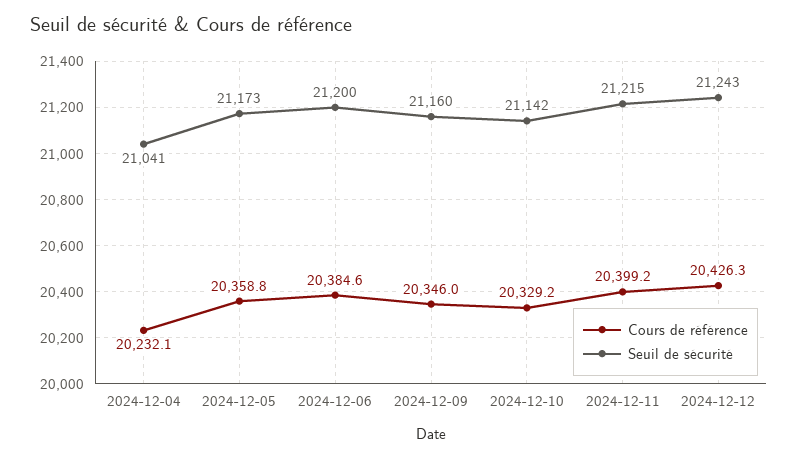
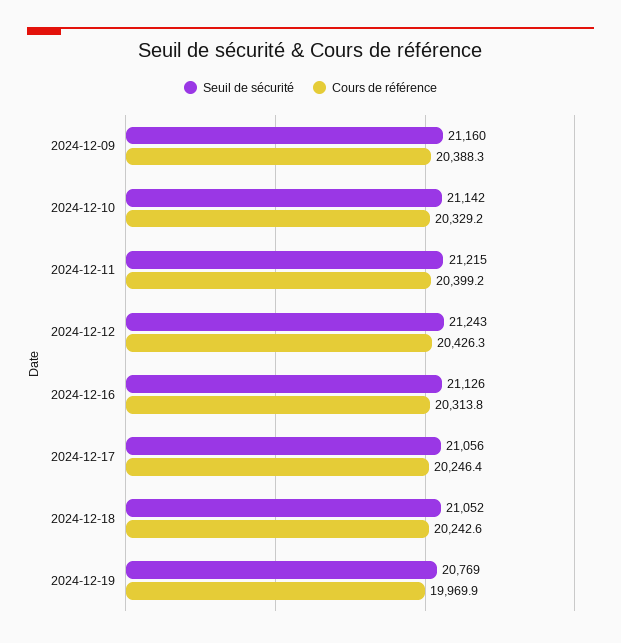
Cours de référence, 2024-12-04: 20232.1 -> none
Seuil de sécurité, 2024-12-04: 21041 -> none
Cours de référence, 2024-12-05: 20358.8 -> none
Seuil de sécurité, 2024-12-05: 21173 -> none
Cours de référence, 2024-12-06: 20384.6 -> none
Seuil de sécurité, 2024-12-06: 21200 -> none
Cours de référence, 2024-12-09: 20346 -> 20388.3
Seuil de sécurité, 2024-12-16: none -> 21126
Cours de référence, 2024-12-16: none -> 20313.8
Seuil de sécurité, 2024-12-17: none -> 21056
Cours de référence, 2024-12-17: none -> 20246.4
Seuil de sécurité, 2024-12-18: none -> 21052
Cours de référence, 2024-12-18: none -> 20242.6
Seuil de sécurité, 2024-12-19: none -> 20769
Cours de référence, 2024-12-19: none -> 19969.9

